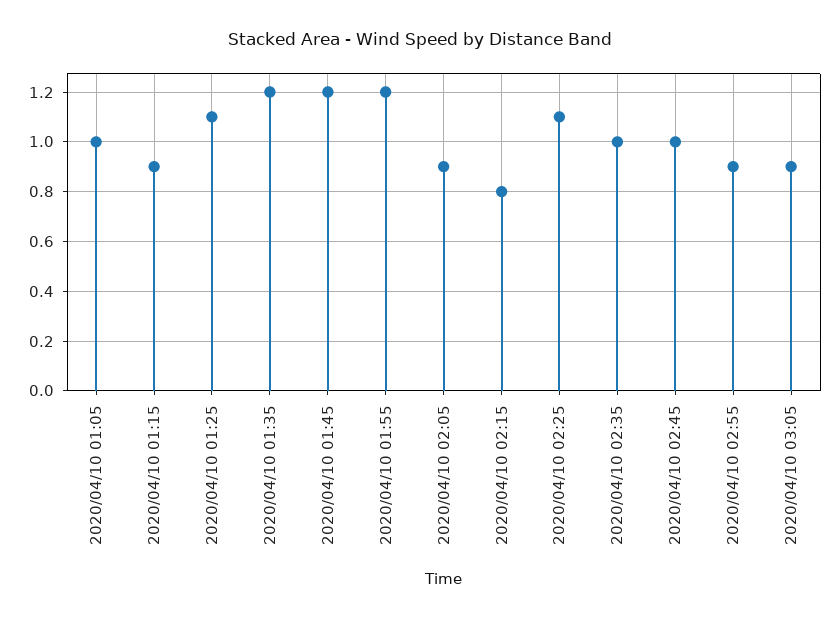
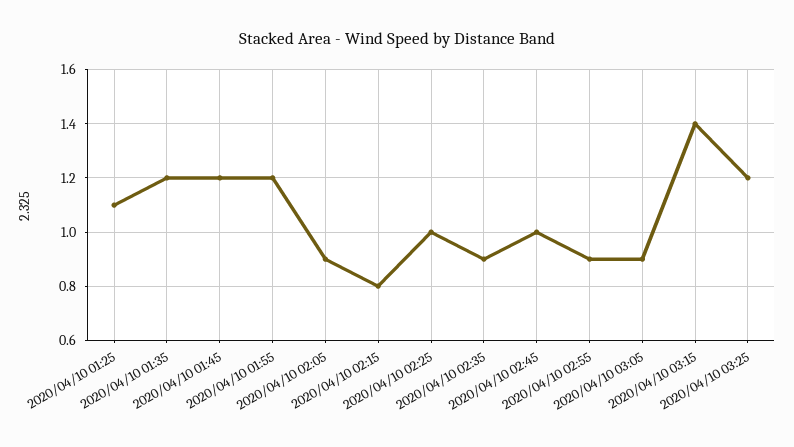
2020/04/10 01:05: 1 -> none
2020/04/10 01:15: 0.9 -> none
2020/04/10 02:25: 1.1 -> 1
2020/04/10 02:35: 1 -> 0.9
2020/04/10 03:15: none -> 1.4
2020/04/10 03:25: none -> 1.2

